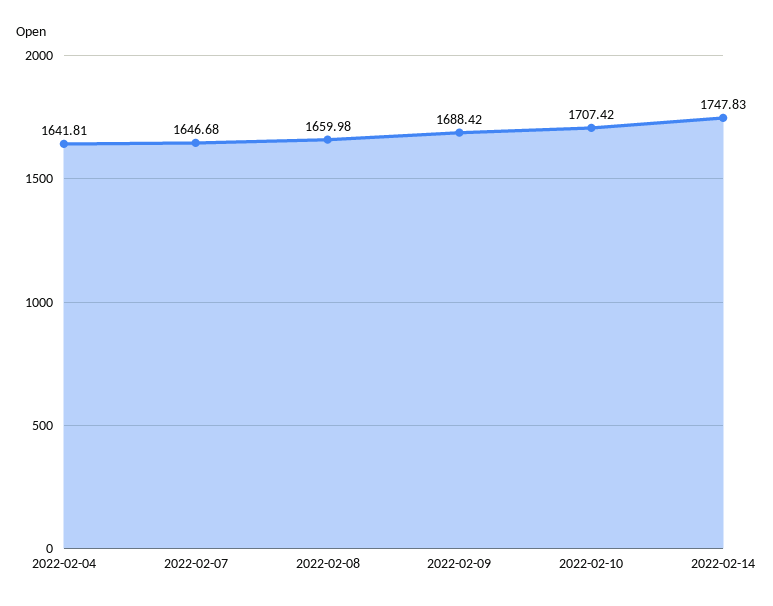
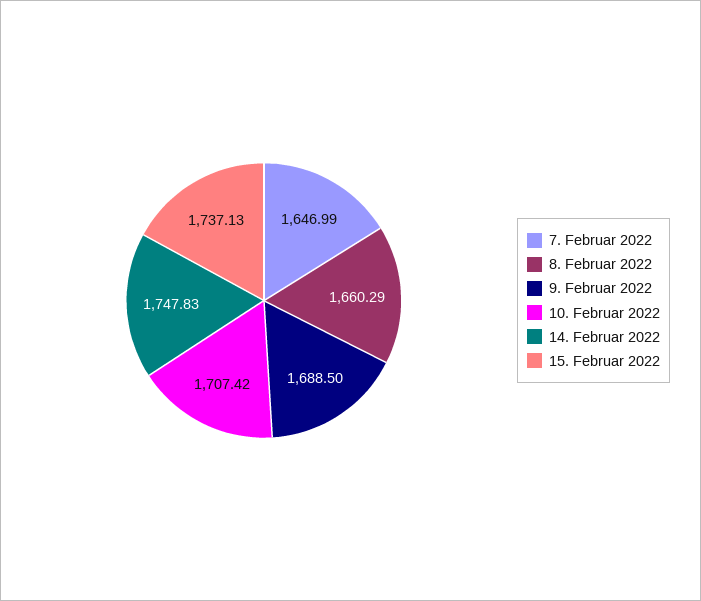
2022-02-04: 1641.81 -> none
2022-02-07: 1646.68 -> 1646.99
2022-02-08: 1659.98 -> 1660.29
2022-02-09: 1688.42 -> 1688.5
15. Februar 2022: none -> 1737.13

